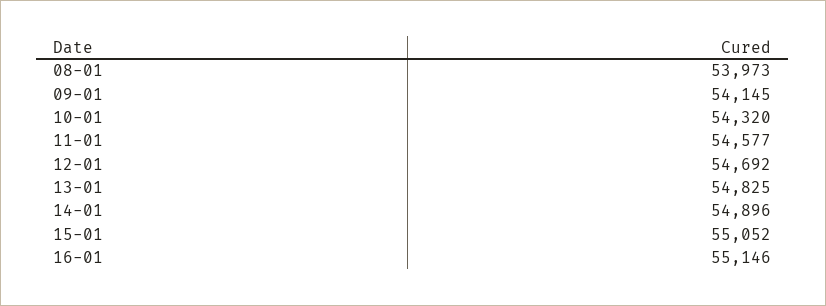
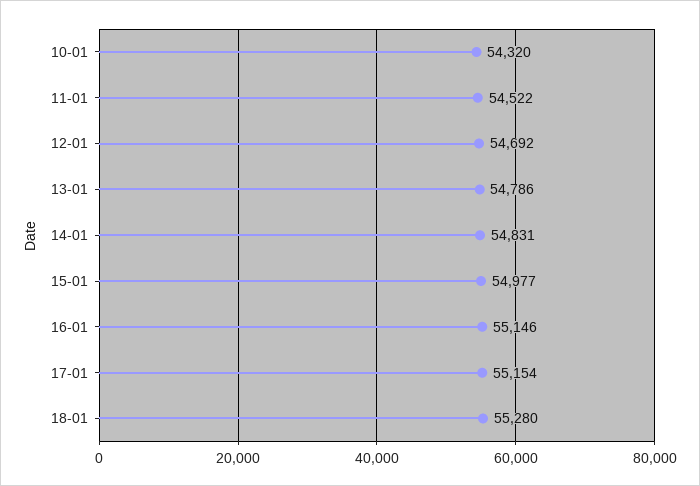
08-01: 53973 -> none
09-01: 54145 -> none
11-01: 54577 -> 54522
13-01: 54825 -> 54786
14-01: 54896 -> 54831
15-01: 55052 -> 54977
17-01: none -> 55154
18-01: none -> 55280

